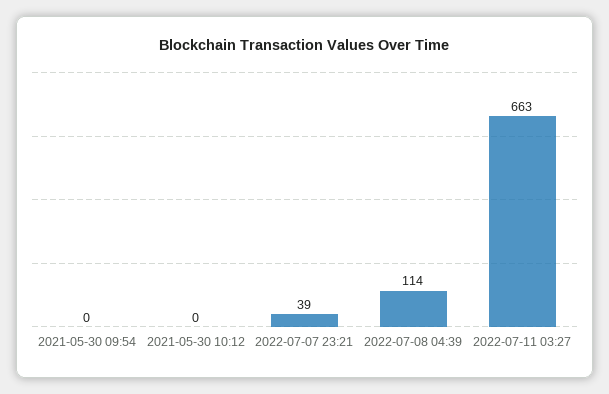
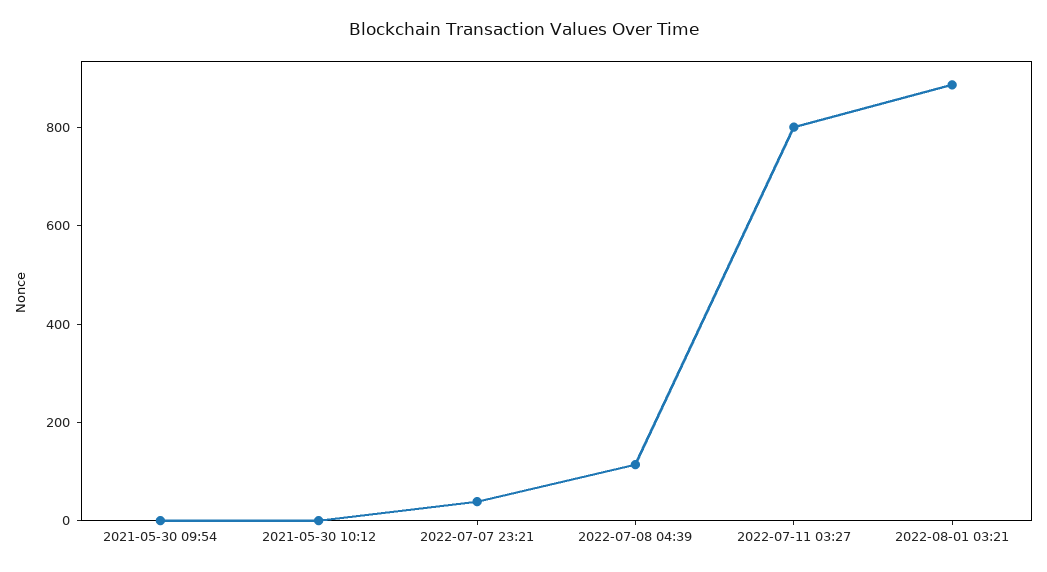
2022-07-11 03:27: 663 -> 800
2022-08-01 03:21: none -> 900

